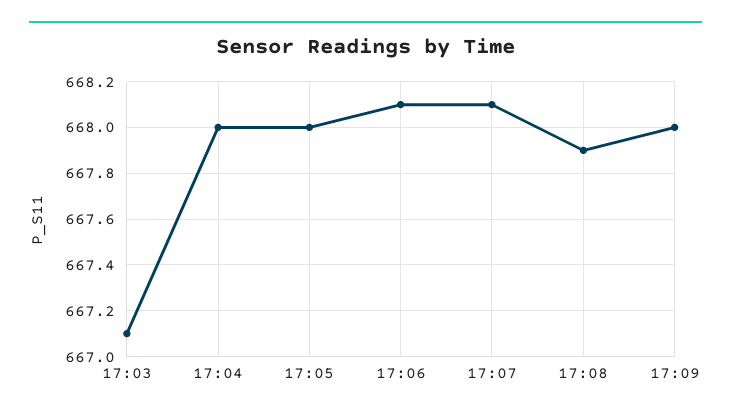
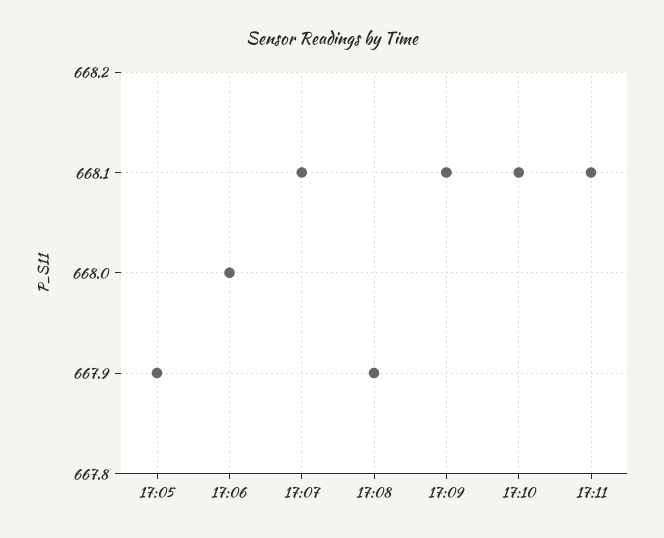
17:03: 667.1 -> none
17:04: 668 -> none
17:05: 668 -> 667.9
17:06: 668.1 -> 668
17:09: 668 -> 668.1
17:10: none -> 668.1
17:11: none -> 668.1

